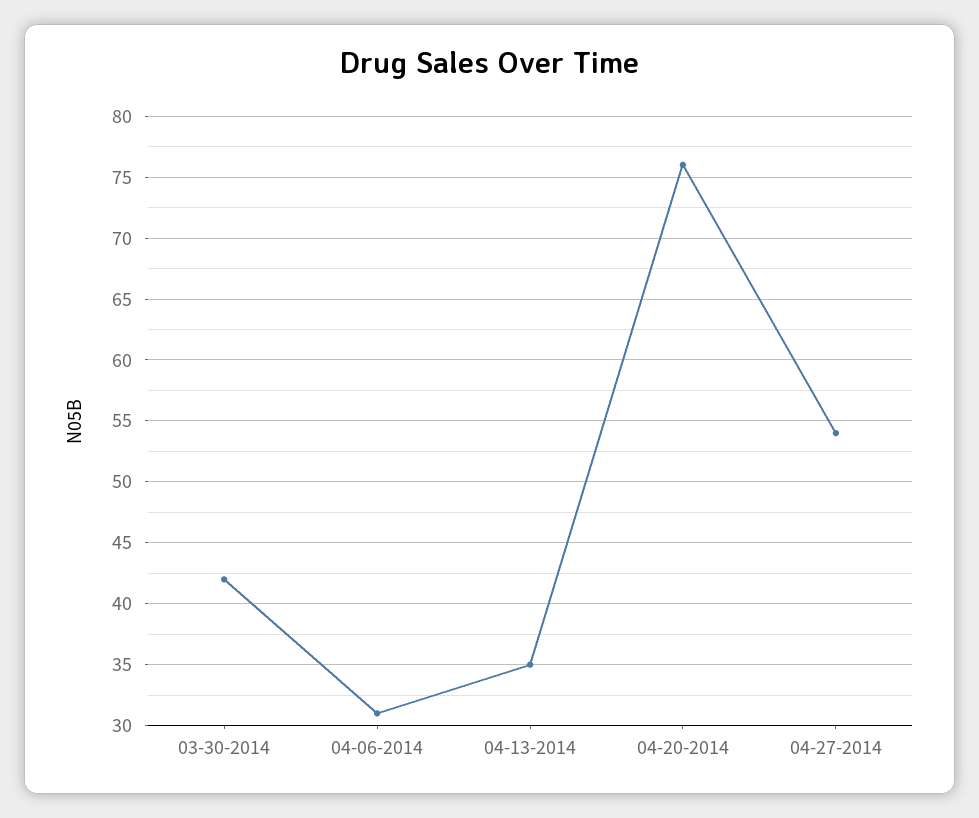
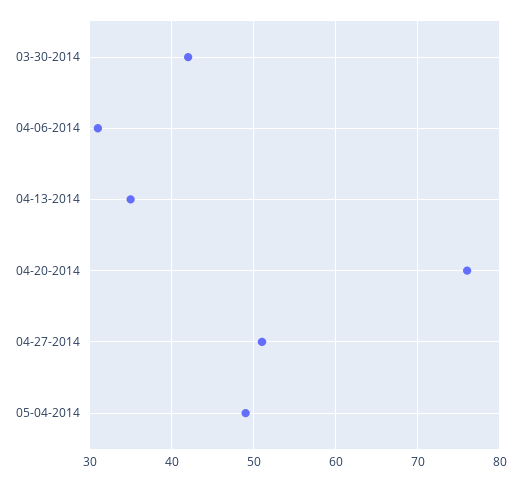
04-27-2014: 54 -> 51
05-04-2014: none -> 49

